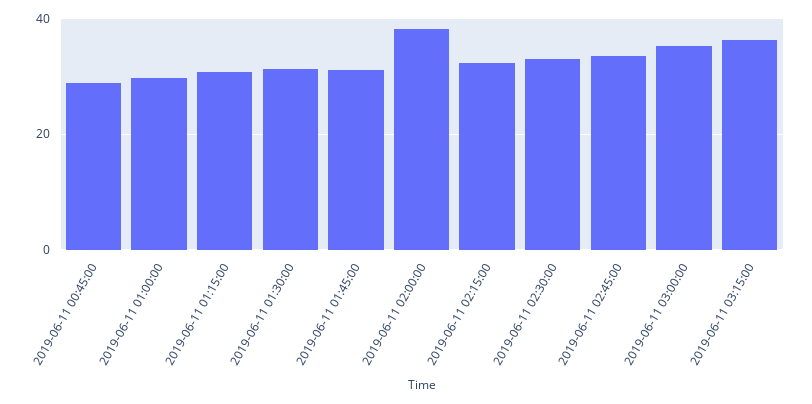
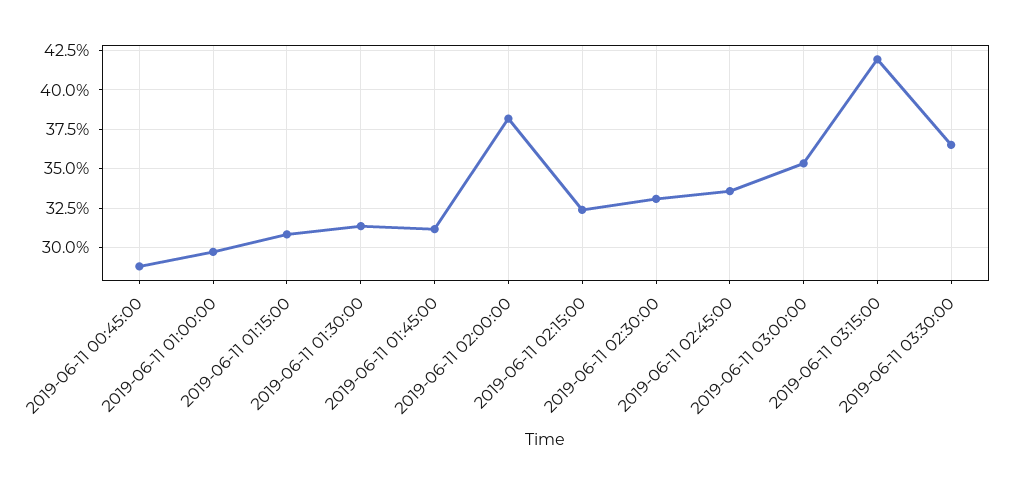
2019-06-11 03:15:00: 36 -> 42
2019-06-11 03:30:00: none -> 36.5

